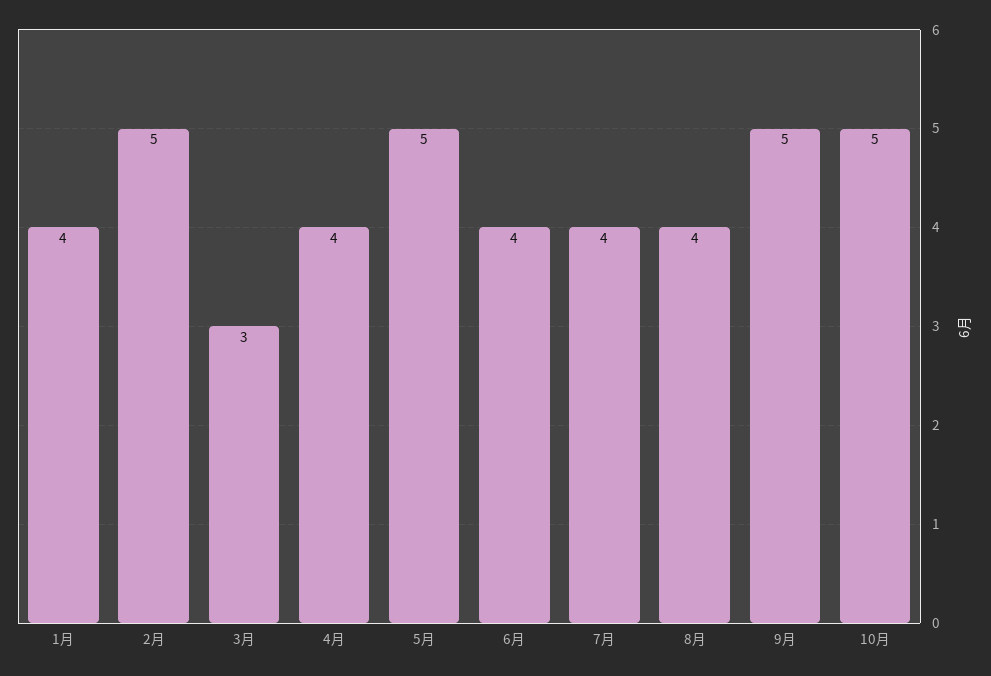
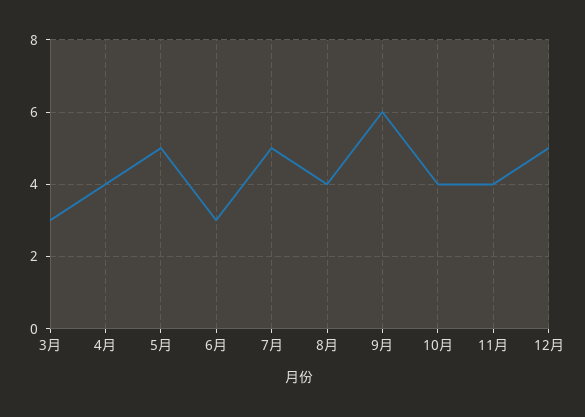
1月: 4 -> none
2月: 5 -> none
6月: 4 -> 3
7月: 4 -> 5
9月: 5 -> 6
10月: 5 -> 4
11月: none -> 4
12月: none -> 5

